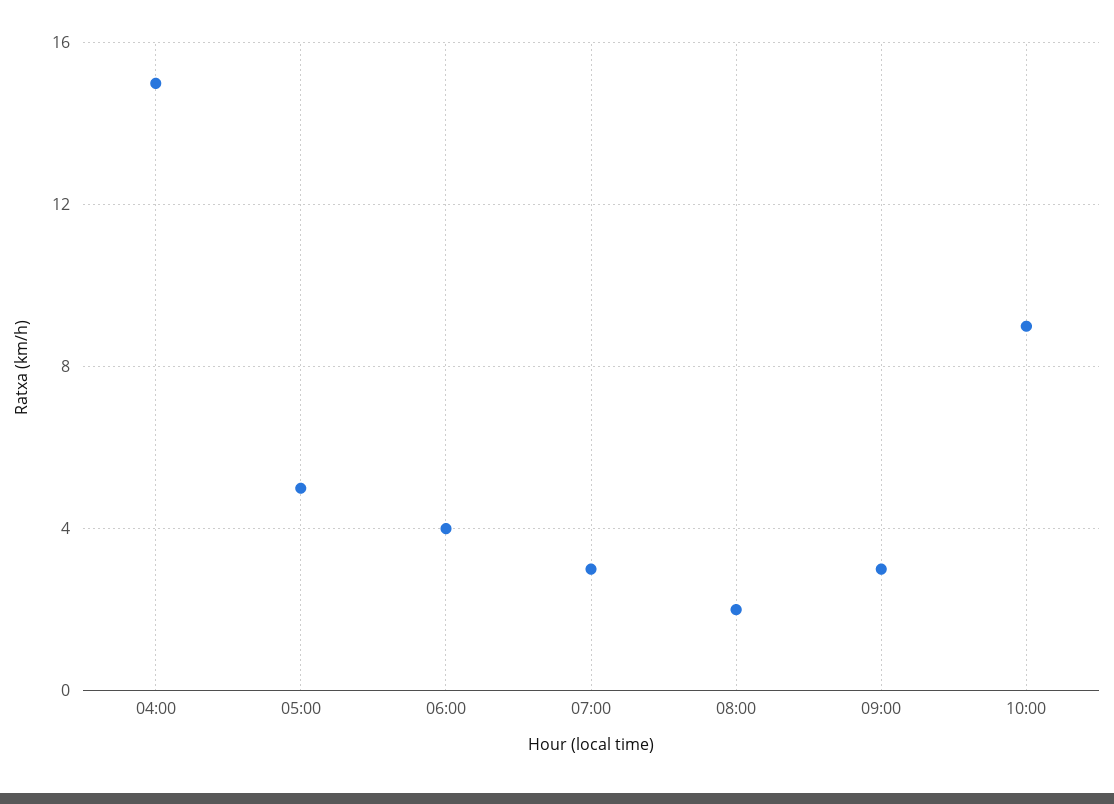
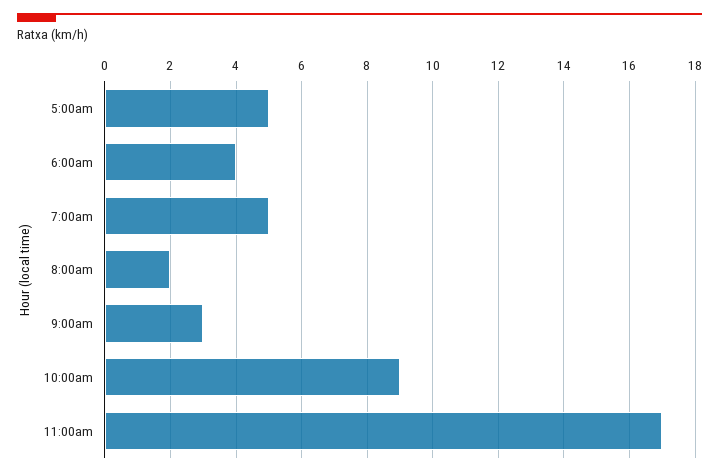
04:00: 15 -> none
07:00: 3 -> 5
11:00am: none -> 17

